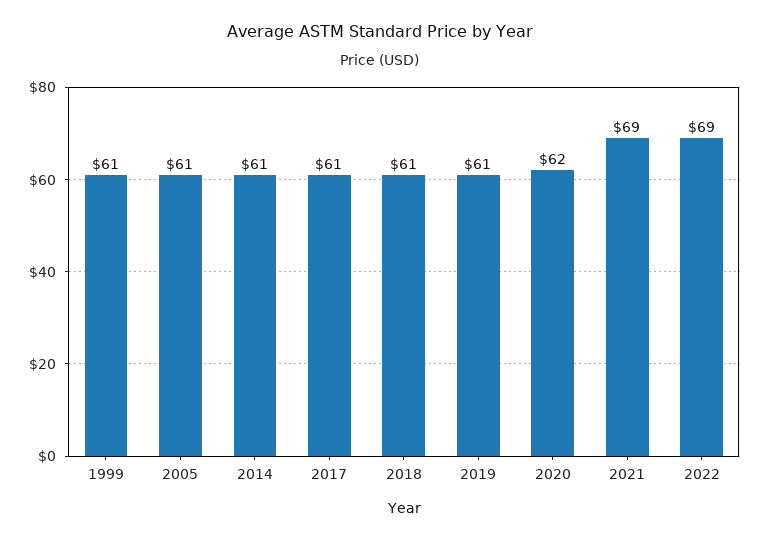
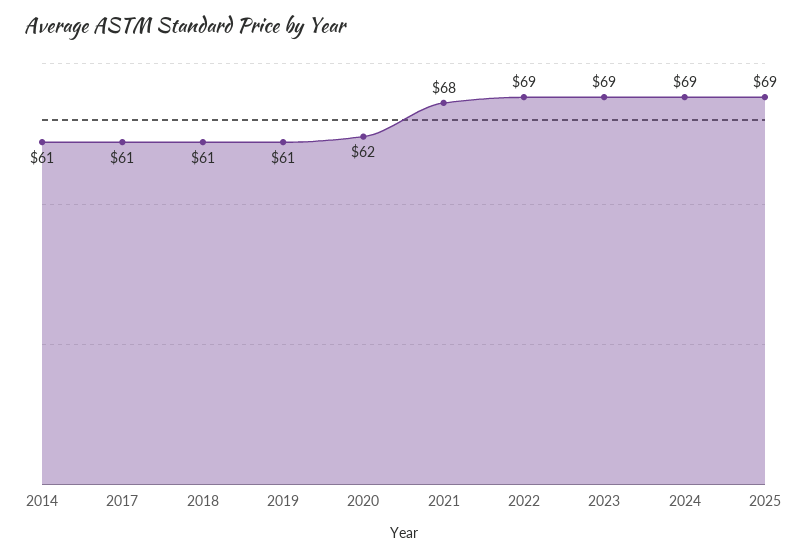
1999: 61 -> none
2005: 61 -> none
2021: 69 -> 68
2023: none -> 69
2024: none -> 69
2025: none -> 69

